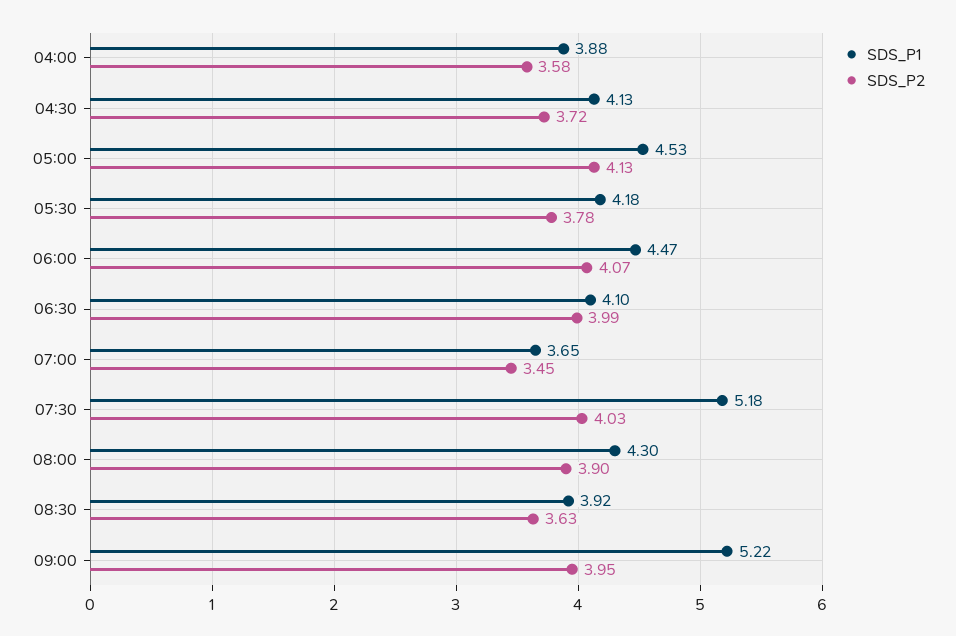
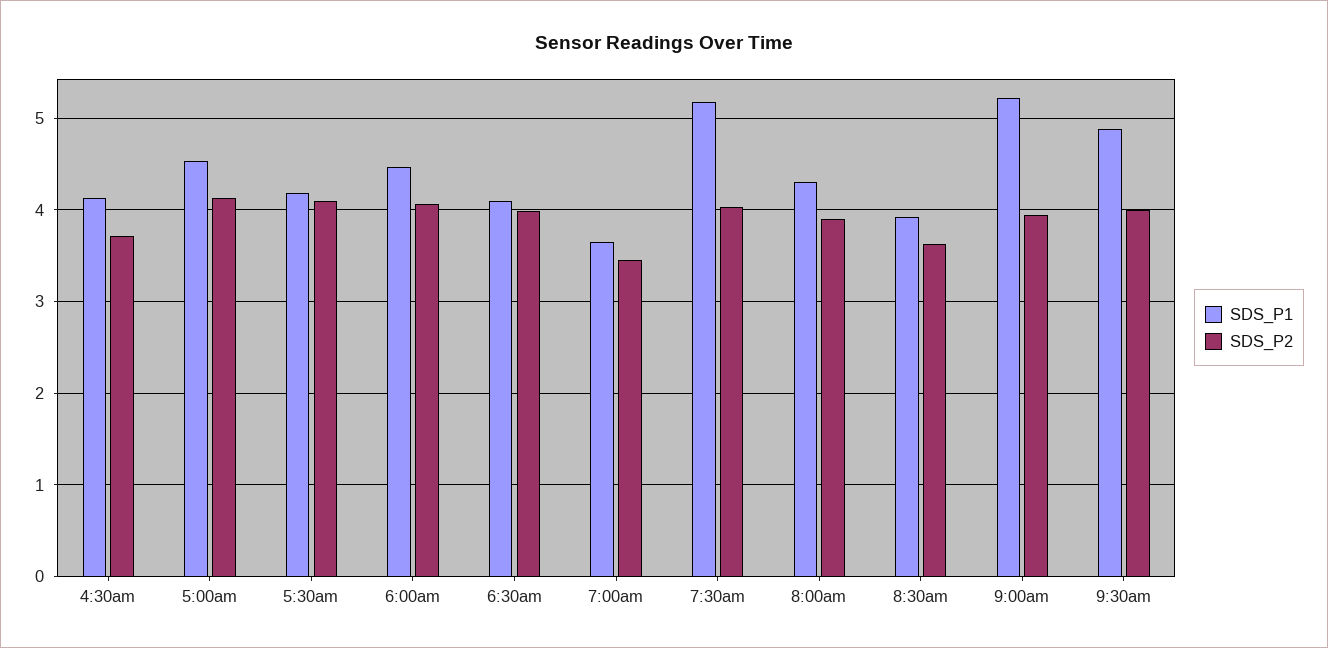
SDS_P1, 04:00: 3.88 -> none
SDS_P2, 04:00: 3.58 -> none
SDS_P2, 05:30: 3.78 -> 4.1
SDS_P1, 9:30am: none -> 4.9
SDS_P2, 9:30am: none -> 4

